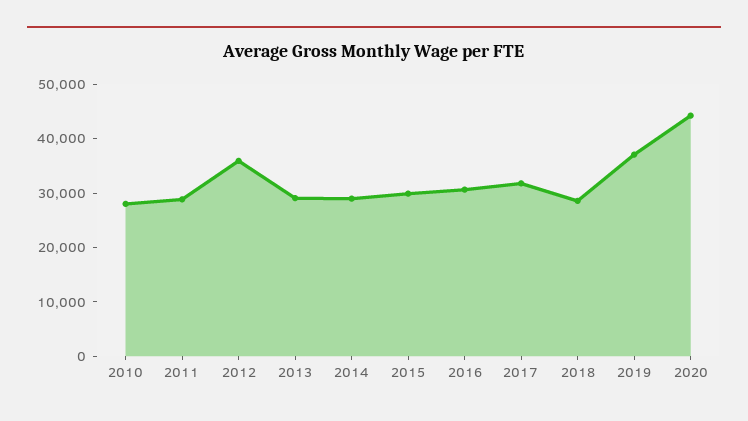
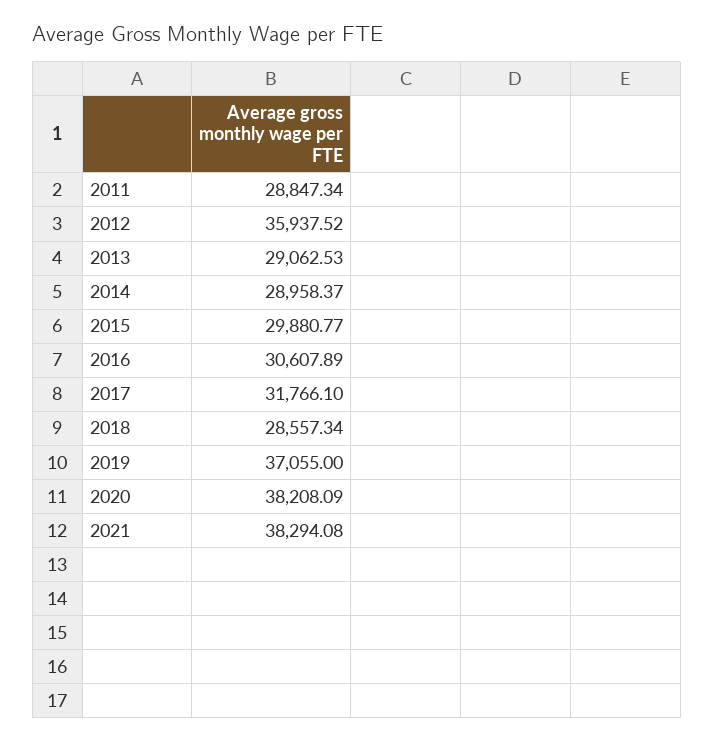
2010: 28000 -> none
2020: 44000 -> 38208.09
2021: none -> 38294.08

